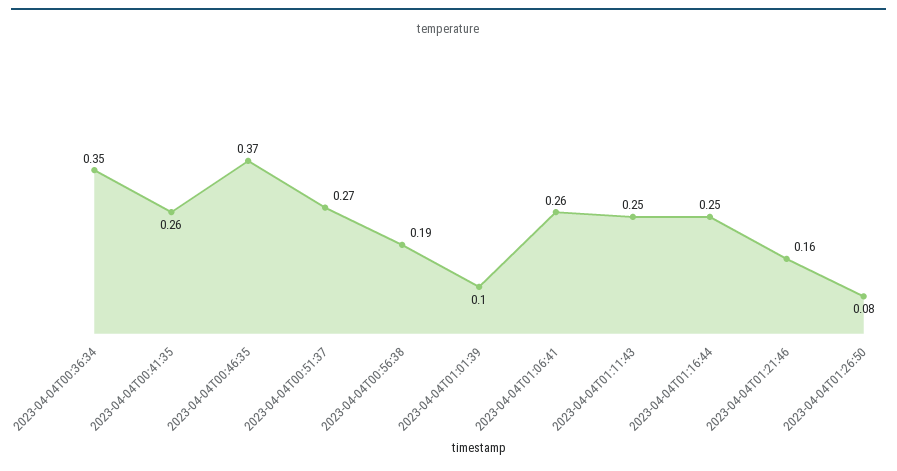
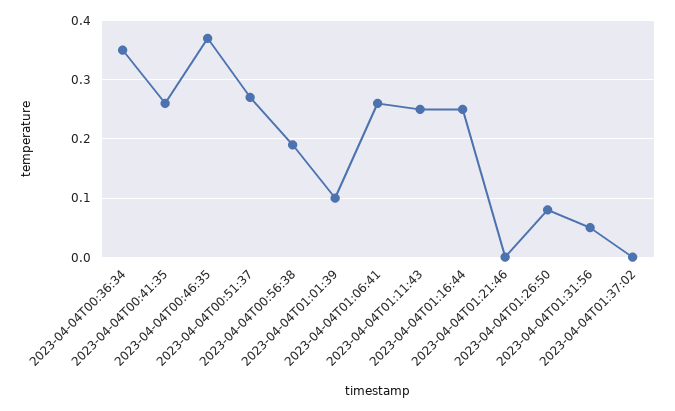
2023-04-04T01:21:46: 0.16 -> 0
2023-04-04T01:31:56: none -> 0.05
2023-04-04T01:37:02: none -> 0

